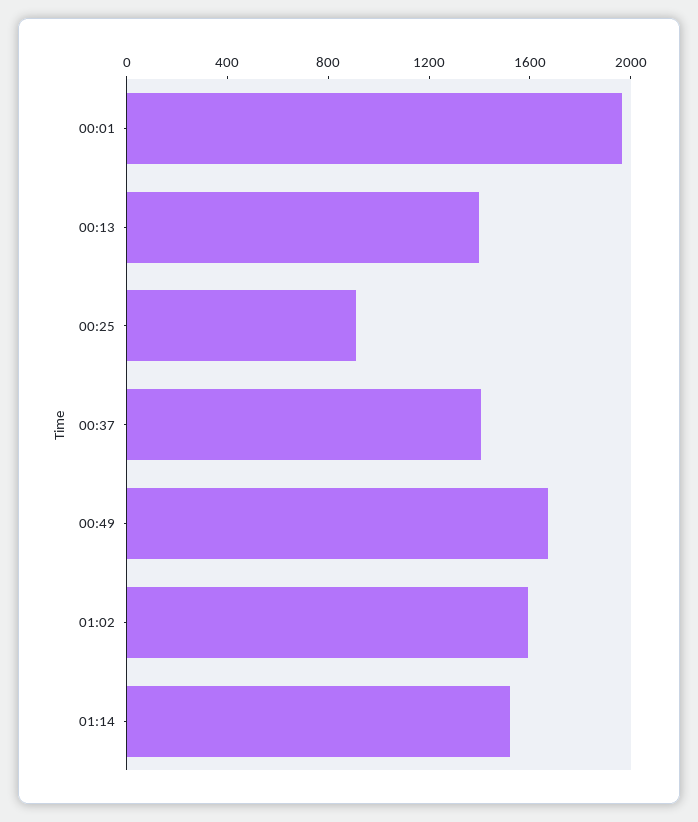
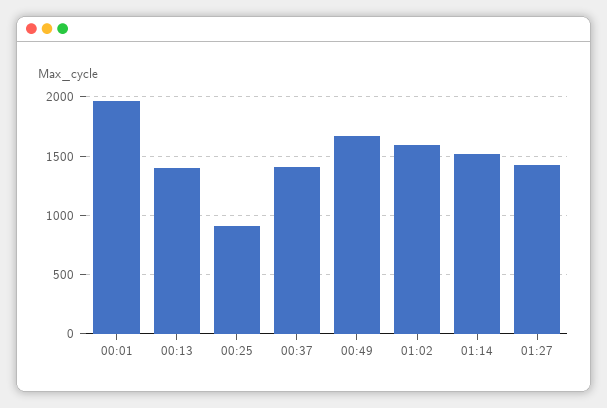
01:27: none -> 1400

